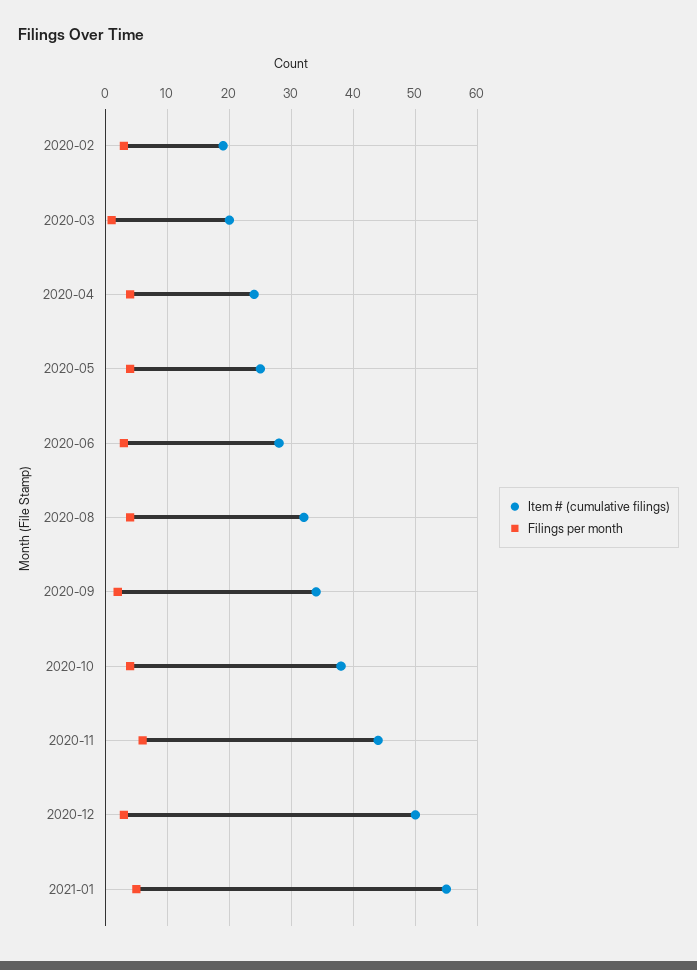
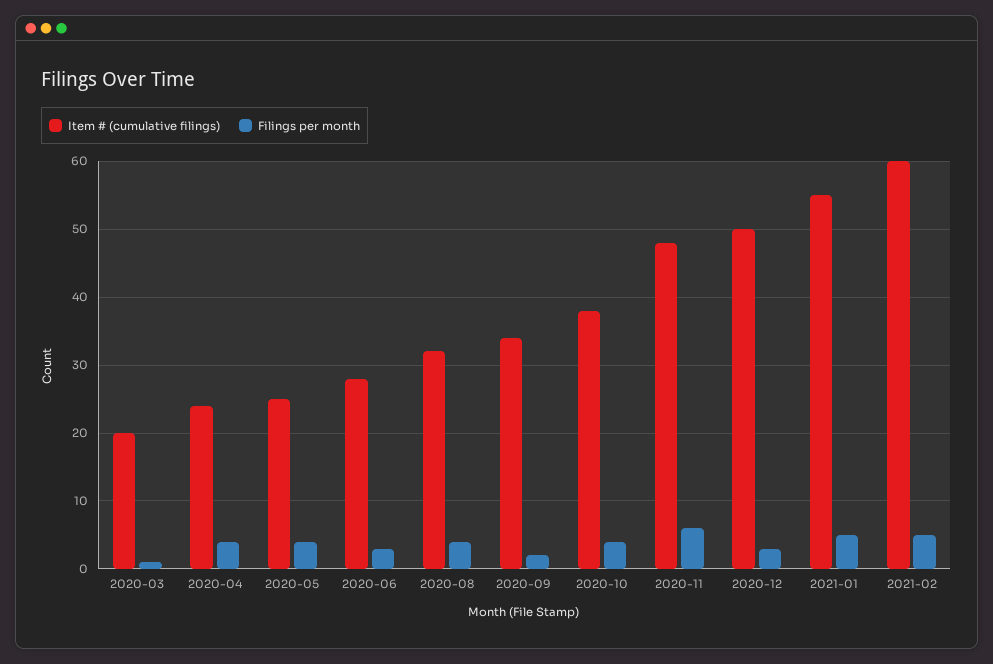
Item # (cumulative filings), 2020-02: 19 -> none
Filings per month, 2020-02: 3 -> none
Item # (cumulative filings), 2020-11: 44 -> 48
Item # (cumulative filings), 2021-02: none -> 60
Filings per month, 2021-02: none -> 5

